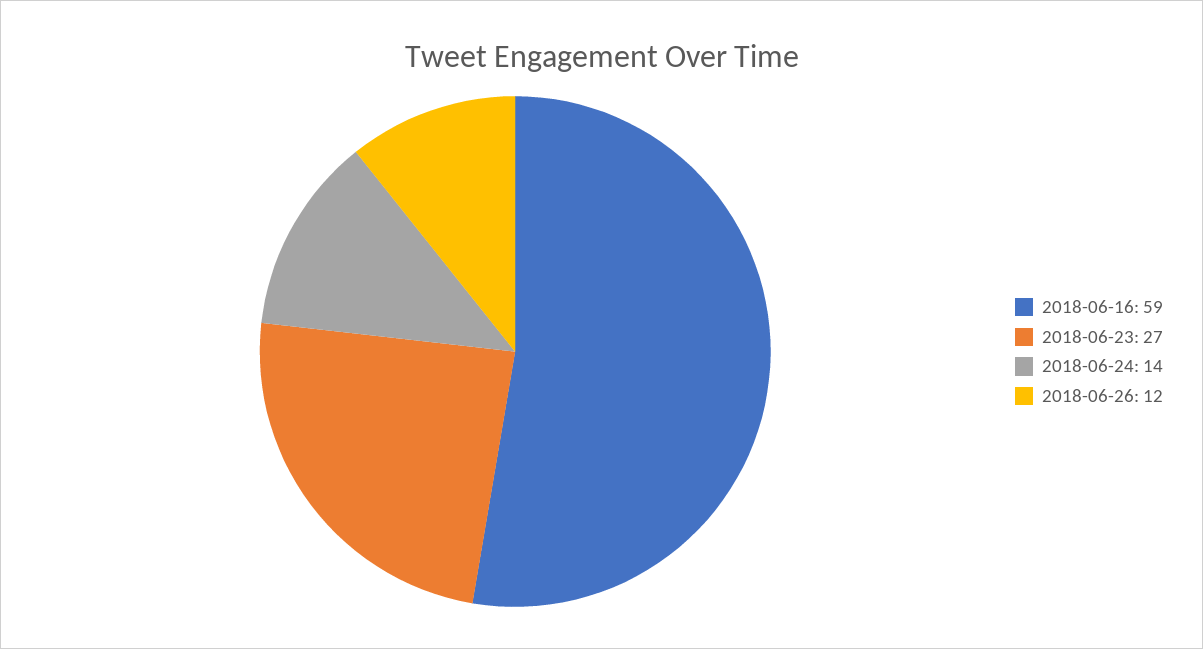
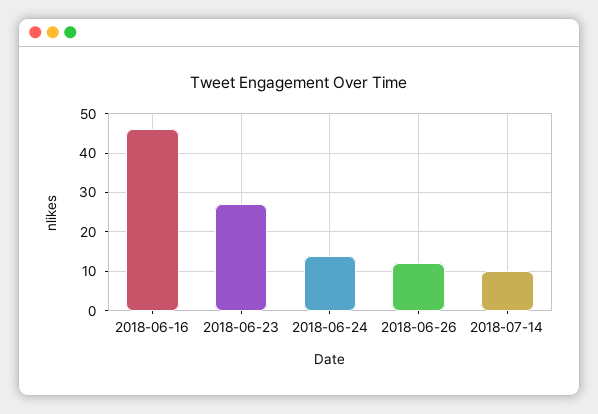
2018-06-16: 59 -> 45
2018-07-14: none -> 10

